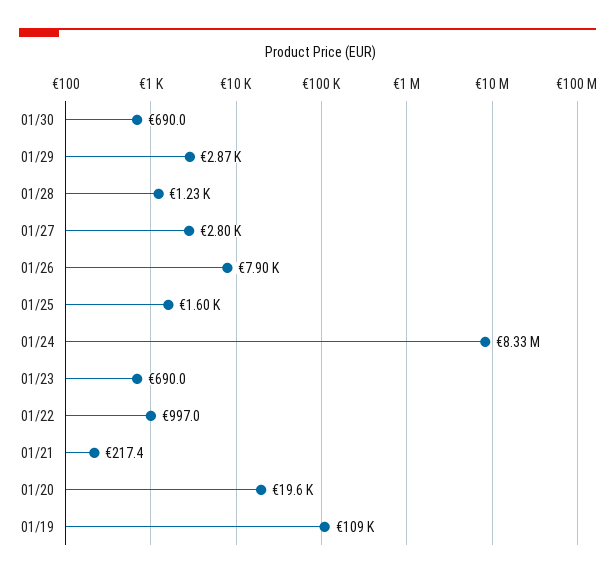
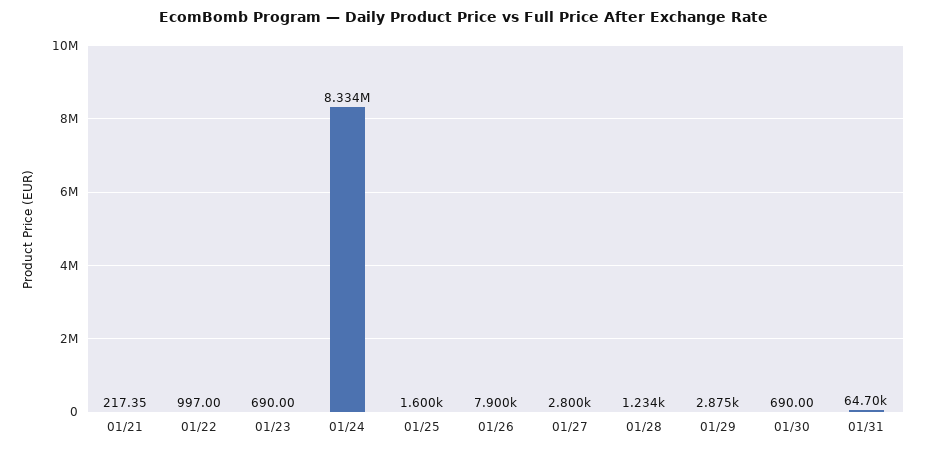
01/20: 19600 -> none
01/19: 109000 -> none
01/31: none -> 64700

